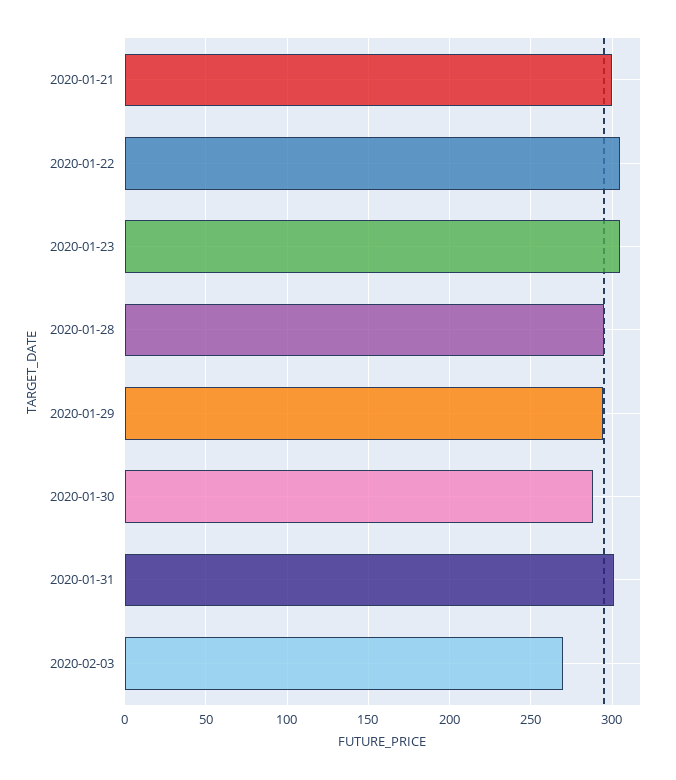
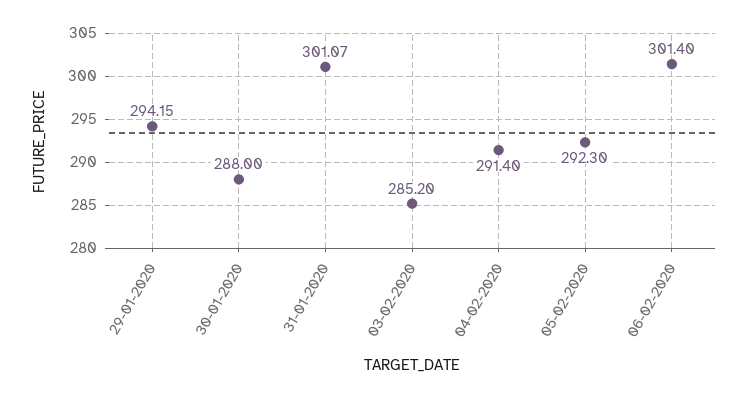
2020-01-21: 300 -> none
2020-01-22: 305 -> none
2020-01-23: 305 -> none
2020-01-28: 295 -> none
2020-02-03: 270 -> 285.2
04-02-2020: none -> 291.4
05-02-2020: none -> 292.3
06-02-2020: none -> 301.4

